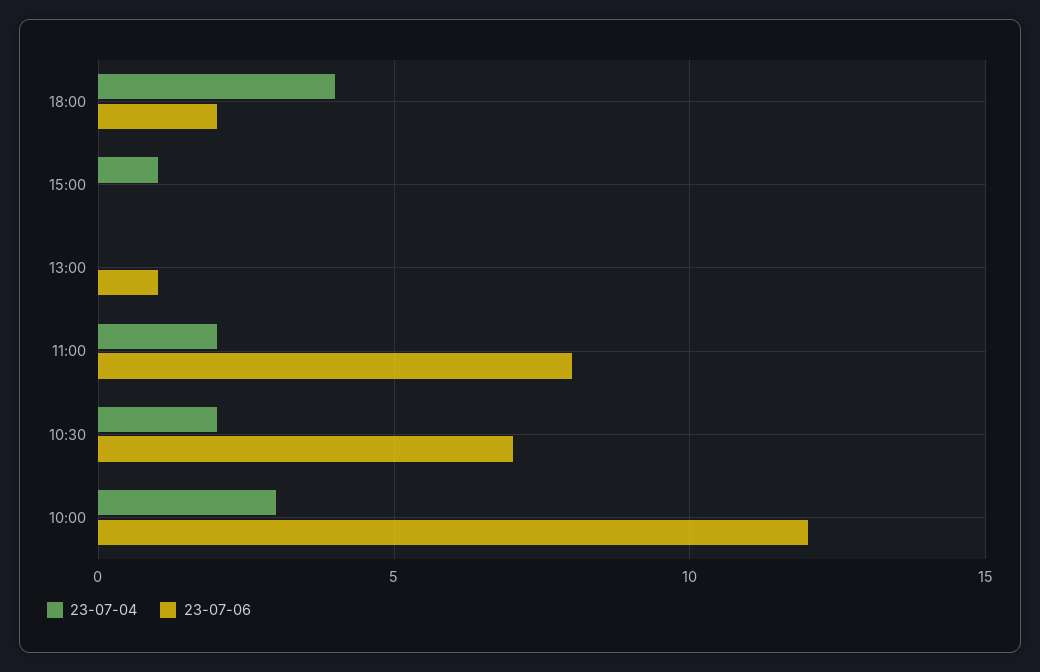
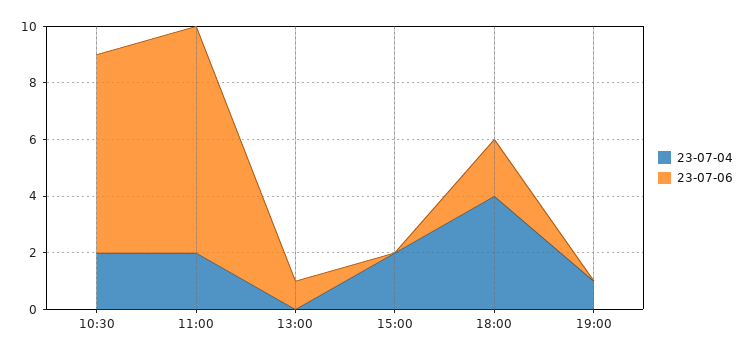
23-07-04, 15:00: 1 -> 2
23-07-04, 10:00: 3 -> none
23-07-06, 10:00: 12 -> none
23-07-04, 19:00: none -> 1
23-07-06, 19:00: none -> 0

